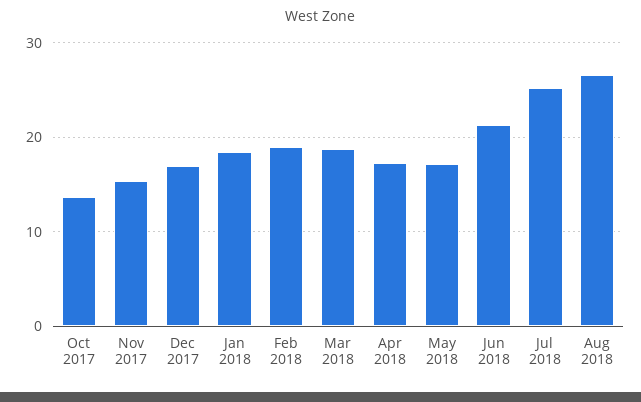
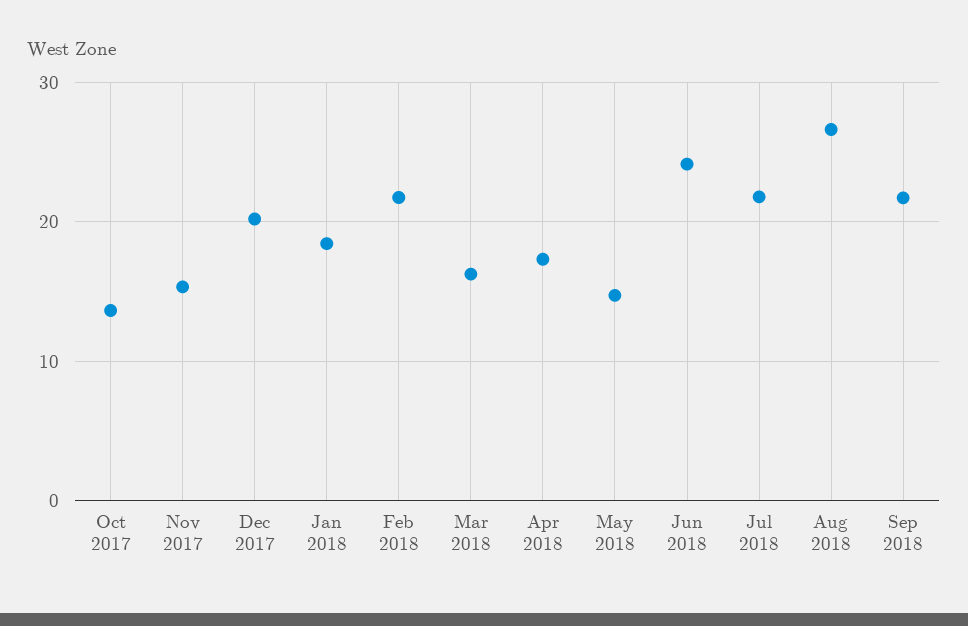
Dec 2017: 17 -> 20
Feb 2018: 19 -> 22
Mar 2018: 19 -> 16
May 2018: 17 -> 15
Jun 2018: 21 -> 24
Jul 2018: 25 -> 22
Sep 2018: none -> 22

